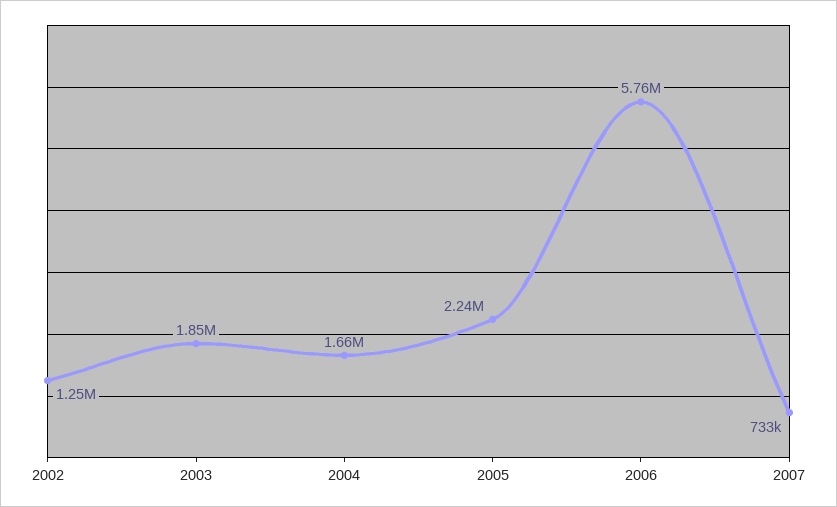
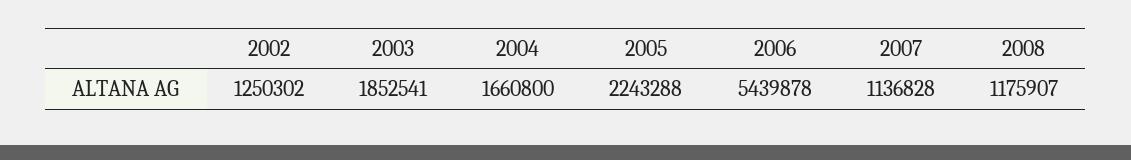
2006: 5760000 -> 5439878
2007: 733000 -> 1136828
2008: none -> 1175907

